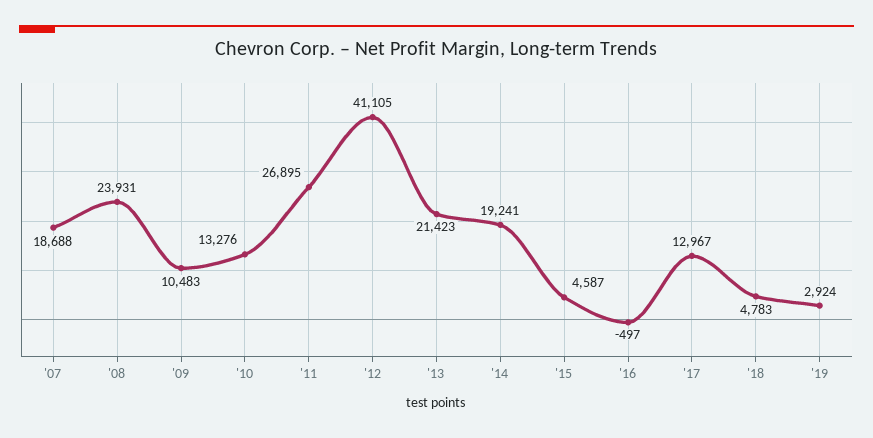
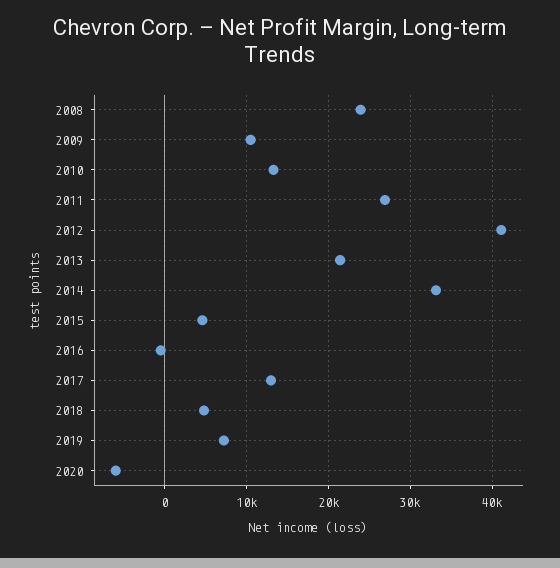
'07: 18688 -> none
'14: 19241 -> 33000
'19: 2924 -> 7000
2020: none -> -6000

